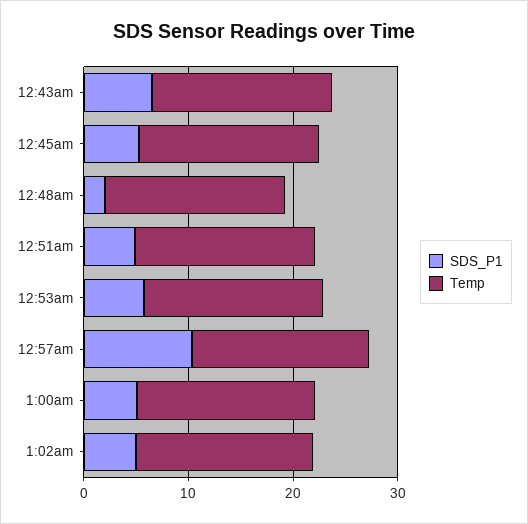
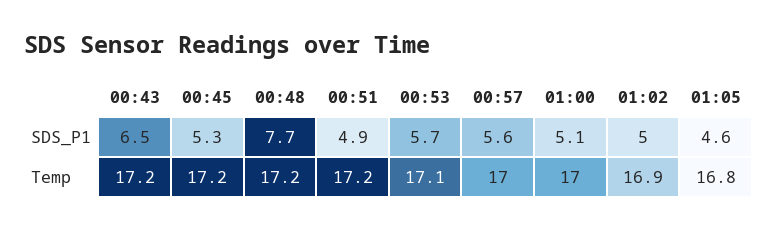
SDS_P1, 12:48am: 2 -> 7.7
SDS_P1, 12:57am: 10 -> 5.6
SDS_P1, 01:05: none -> 4.6
Temp, 01:05: none -> 16.8

